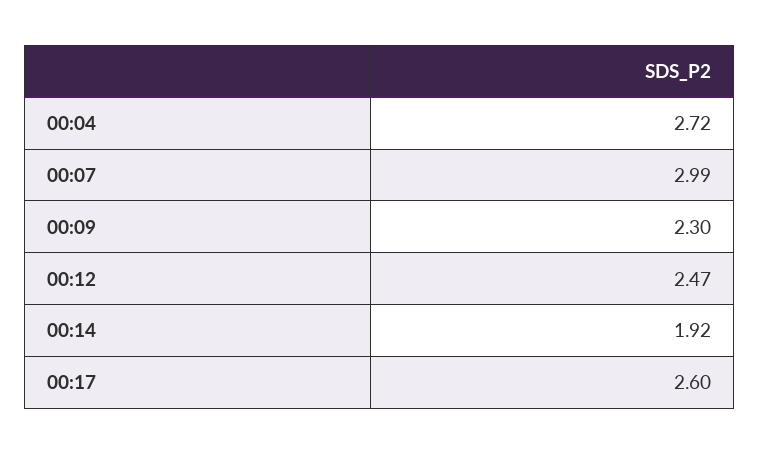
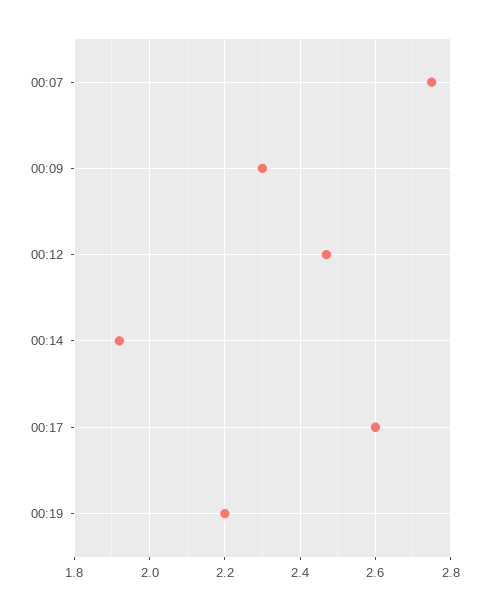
00:04: 2.72 -> none
00:07: 2.99 -> 2.75
00:19: none -> 2.2

